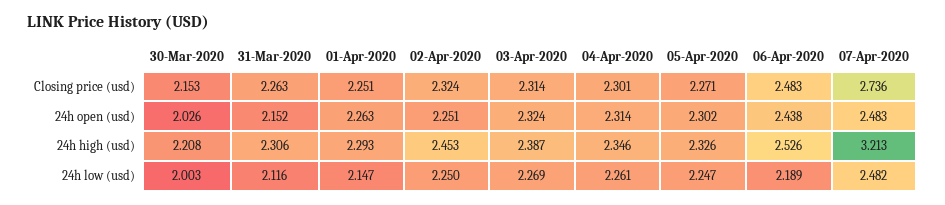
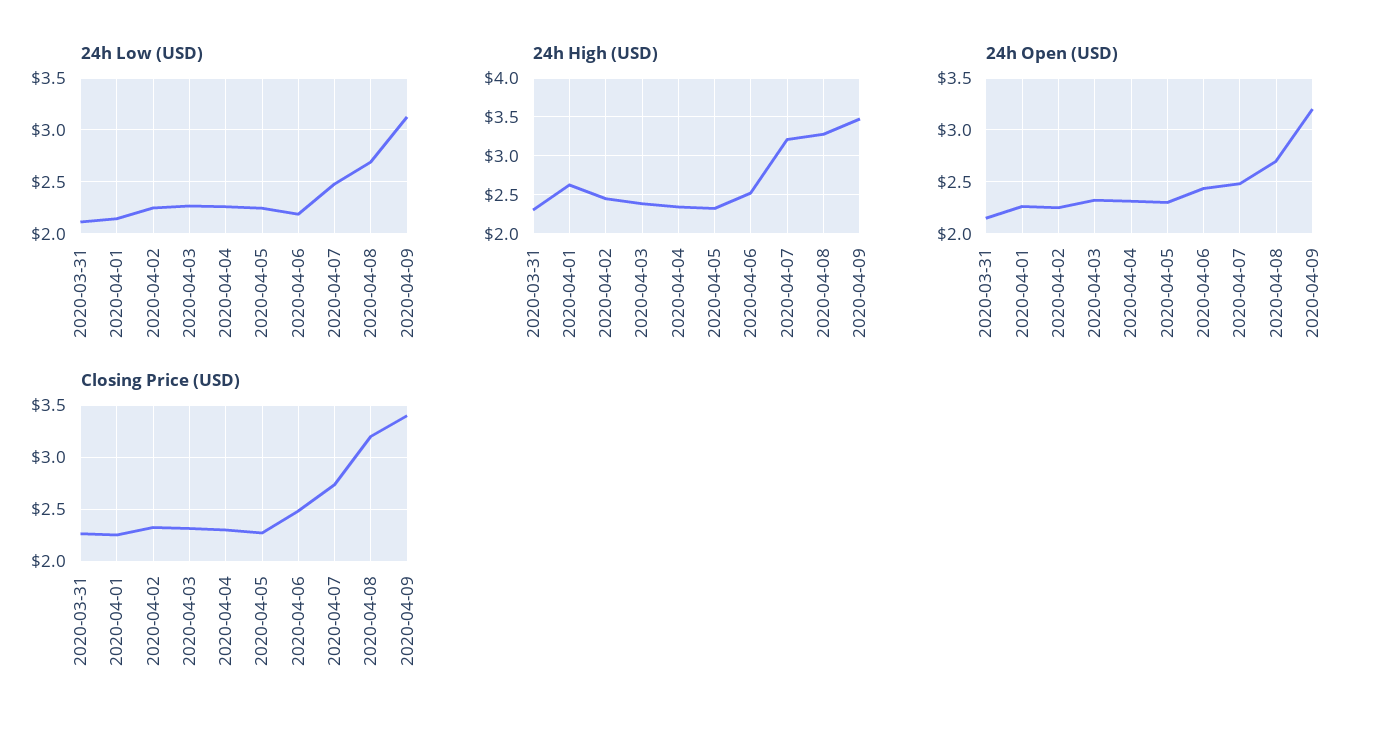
Closing price (usd), 30-Mar-2020: 2.153 -> none
24h open (usd), 30-Mar-2020: 2.026 -> none
24h high (usd), 30-Mar-2020: 2.208 -> none
24h high (usd), 01-Apr-2020: 2.293 -> 2.6
24h low (usd), 30-Mar-2020: 2.003 -> none
24h low (usd), 2020-04-08: none -> 2.7
24h low (usd), 2020-04-09: none -> 3.1
24h high (usd), 2020-04-08: none -> 3.3
24h high (usd), 2020-04-09: none -> 3.5
24h open (usd), 2020-04-08: none -> 2.7
24h open (usd), 2020-04-09: none -> 3.2
Closing price (usd), 2020-04-08: none -> 3.2
Closing price (usd), 2020-04-09: none -> 3.4

